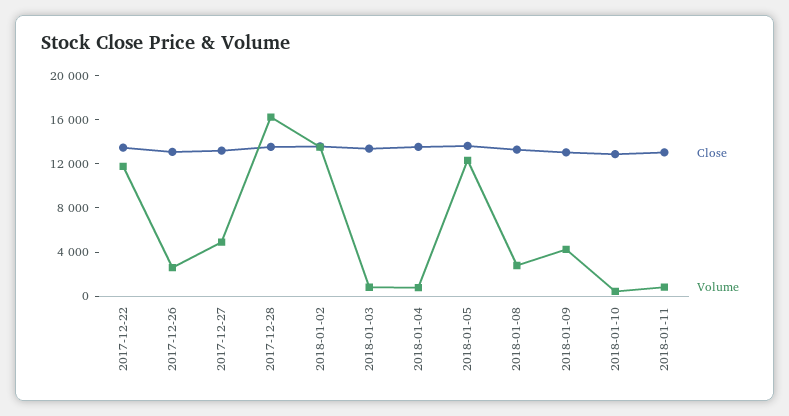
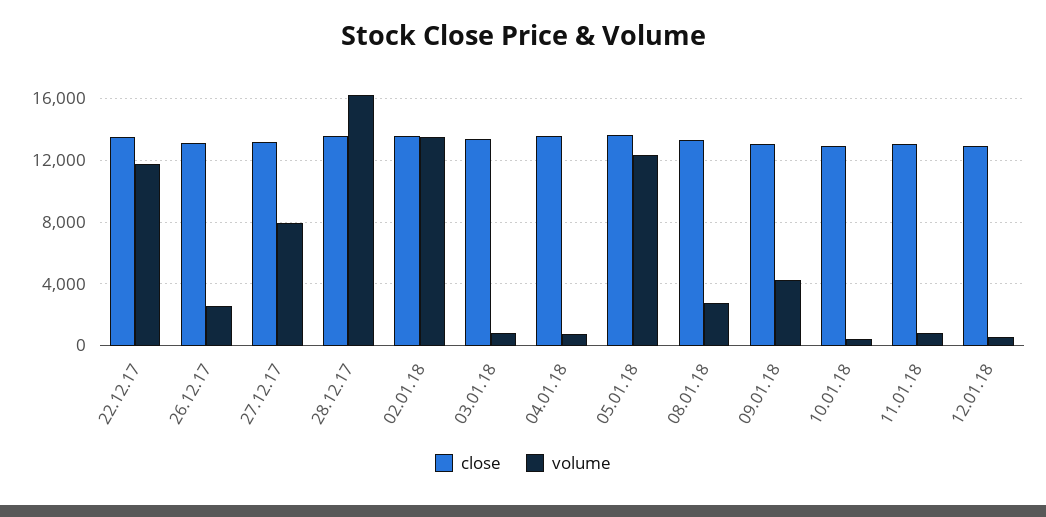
Volume, 2017-12-27: 5000 -> 8000
Close, 12.01.18: none -> 13000
Volume, 12.01.18: none -> 500

